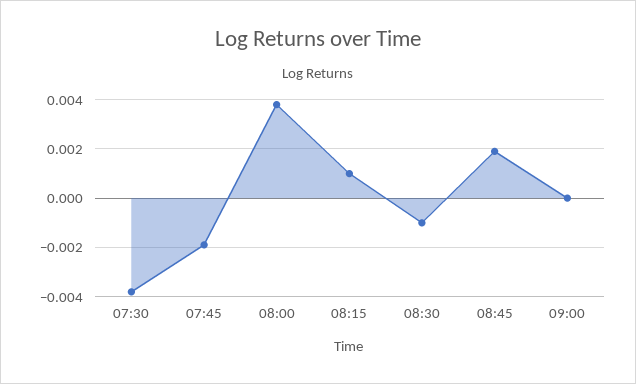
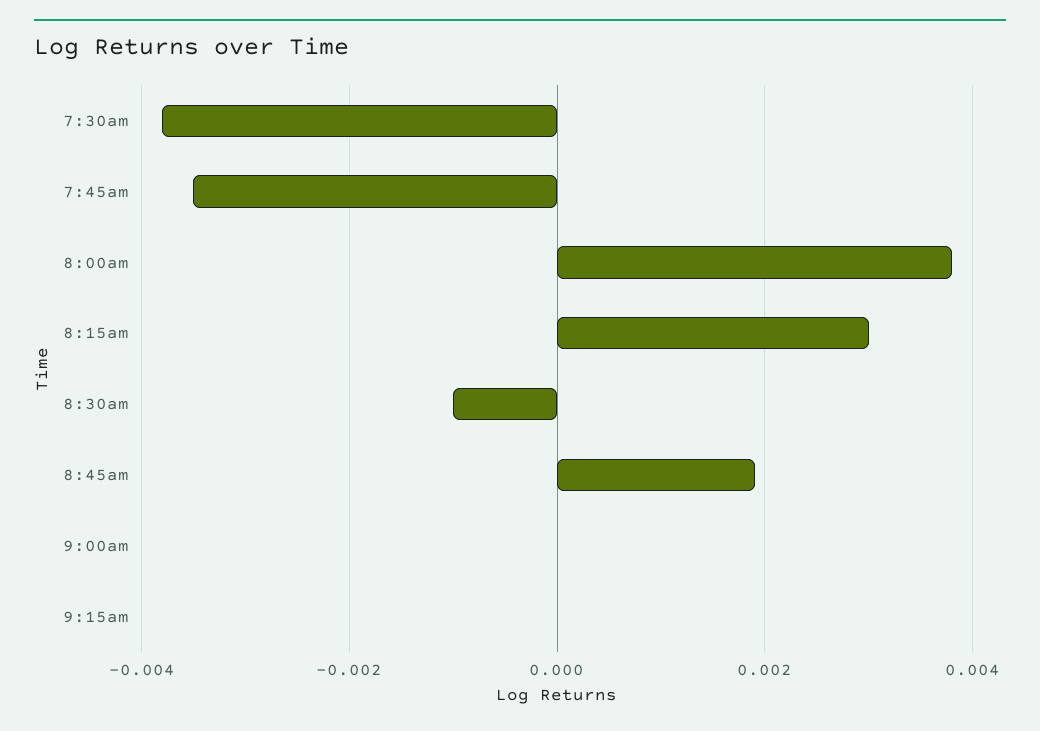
07:45: -0.002 -> -0.0035
08:15: 0.001 -> 0.003
9:15am: none -> 0

